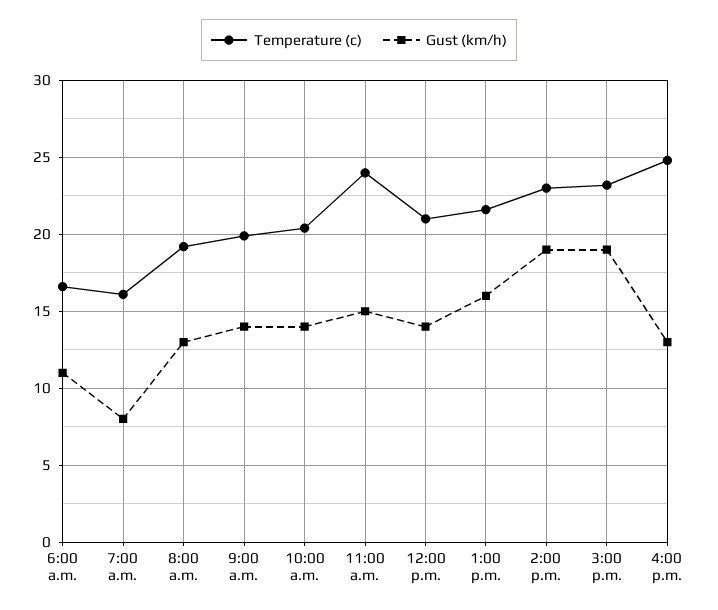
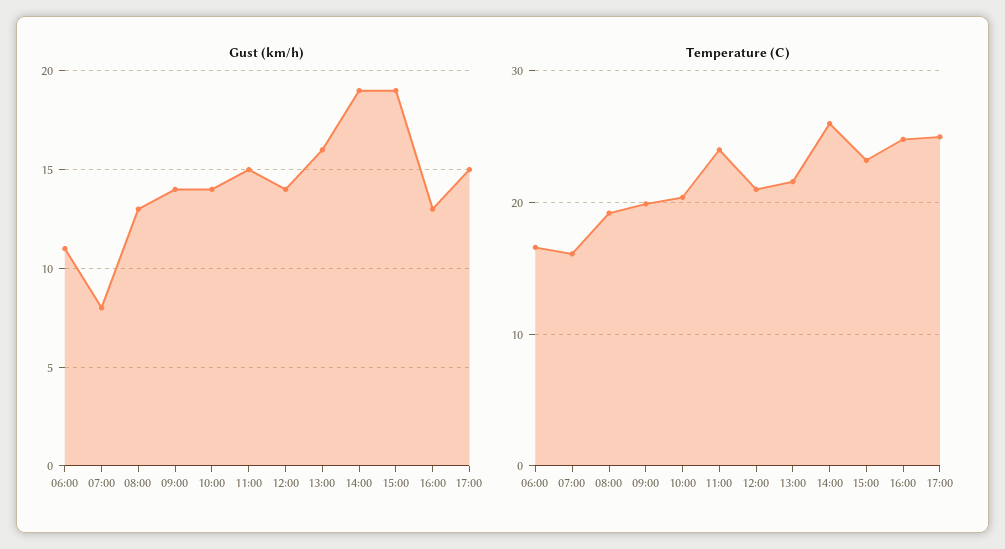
Temperature (c), 2:00 p.m.: 23 -> 26
Gust (km/h), 17:00: none -> 15
Temperature (c), 17:00: none -> 25

